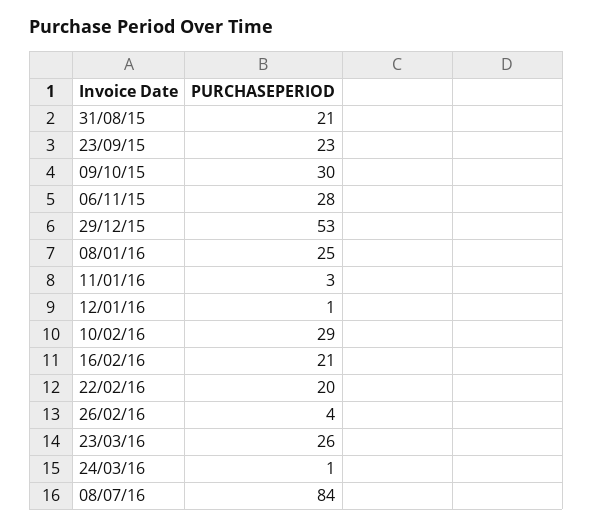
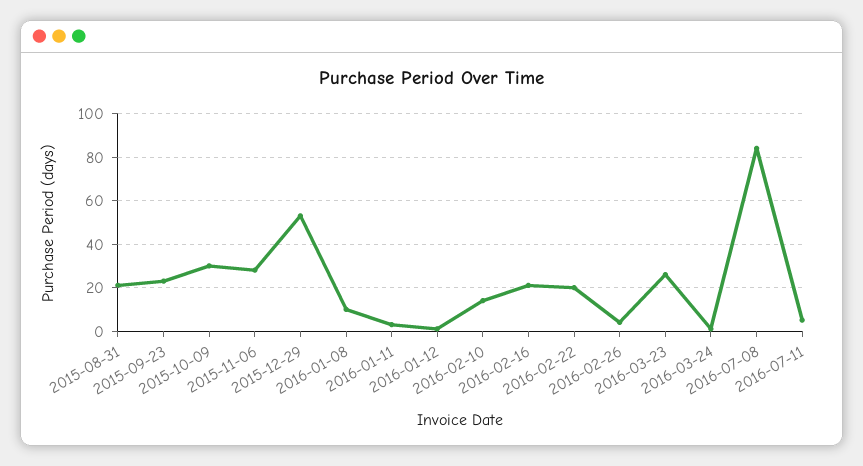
08/01/16: 25 -> 10
10/02/16: 29 -> 15
2016-07-11: none -> 5

